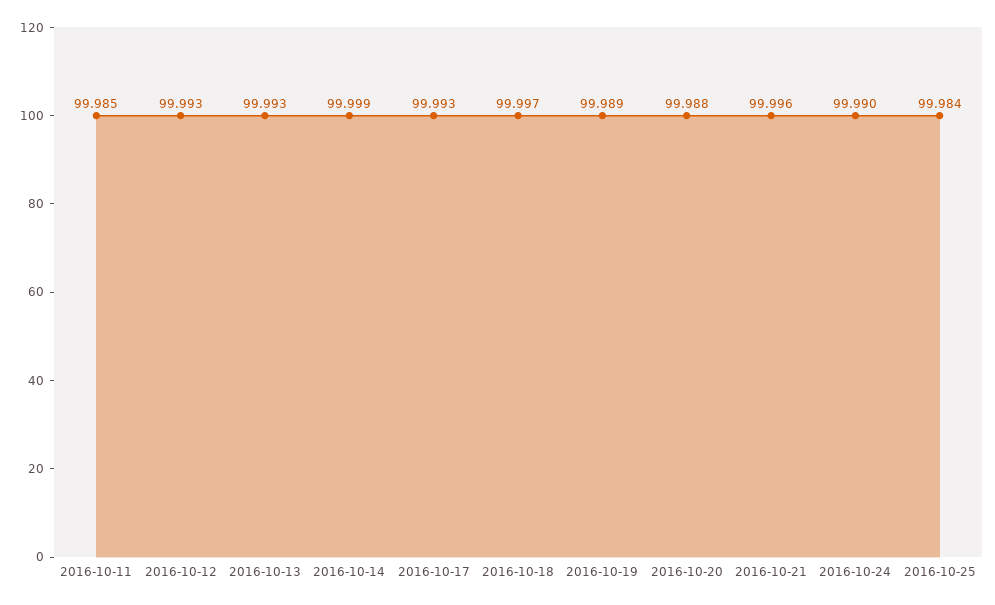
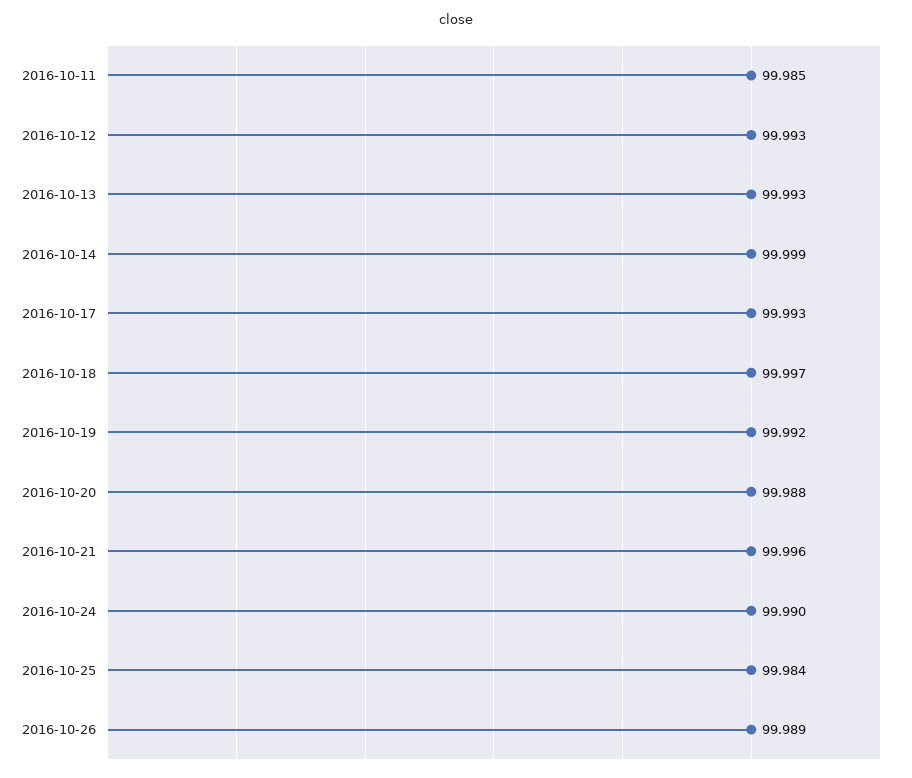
2016-10-19: 99.989 -> 99.992
2016-10-26: none -> 99.989

